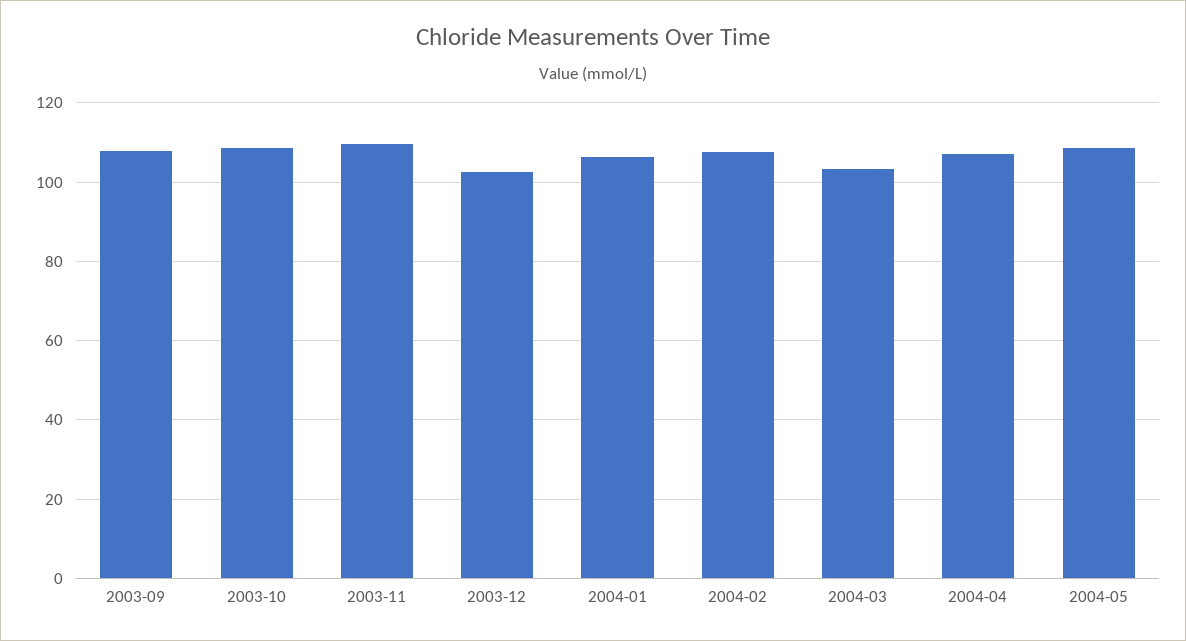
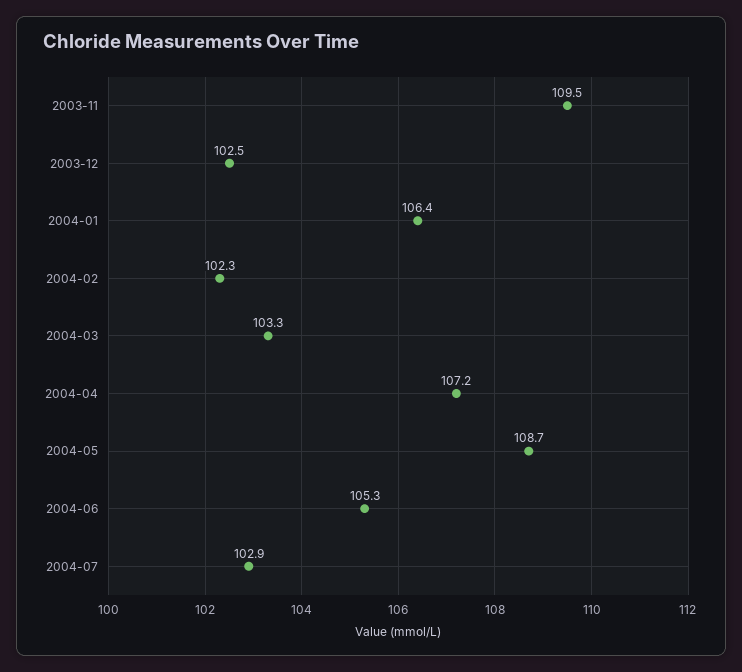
2003-09: 108 -> none
2003-10: 108 -> none
2004-02: 108 -> 102.3
2004-06: none -> 105.3
2004-07: none -> 102.9

